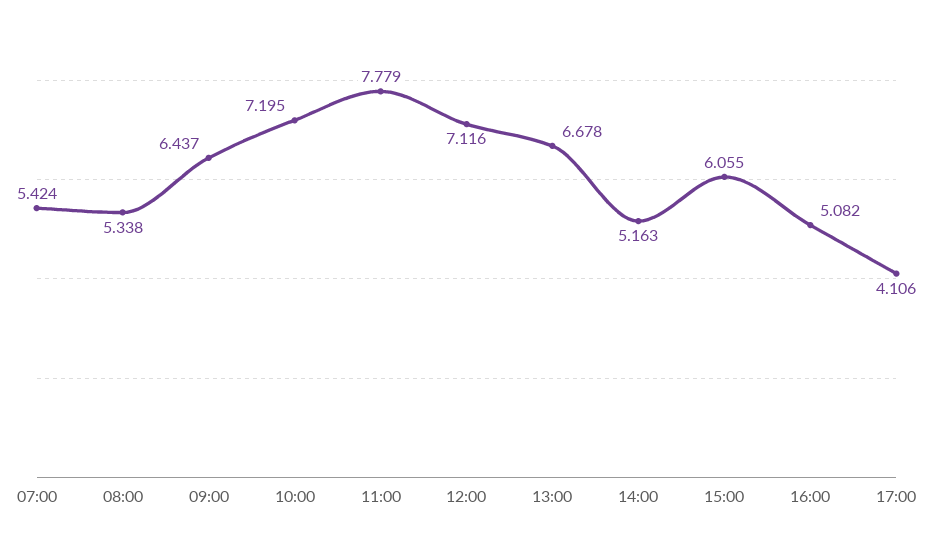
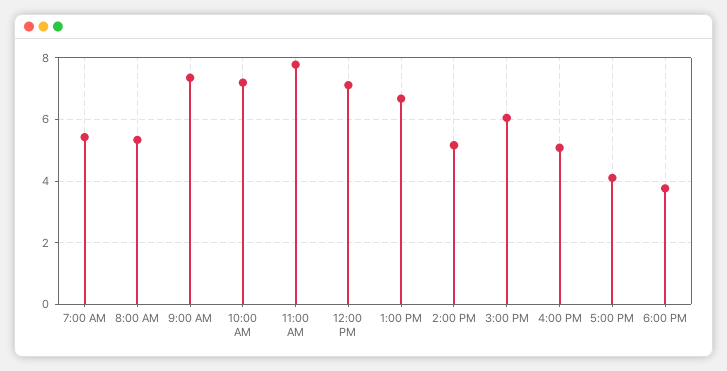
09:00: 6.437 -> 7.4
6:00 PM: none -> 3.8

